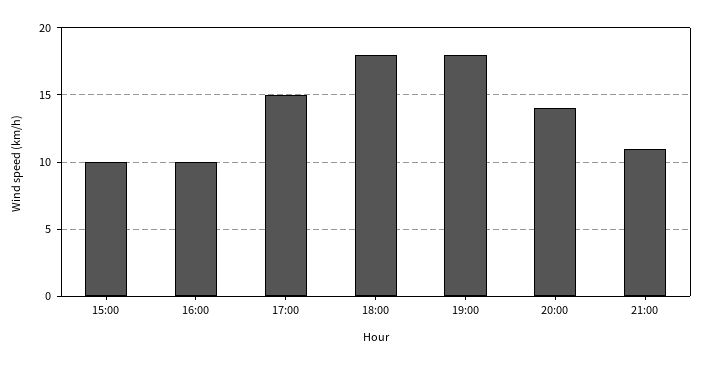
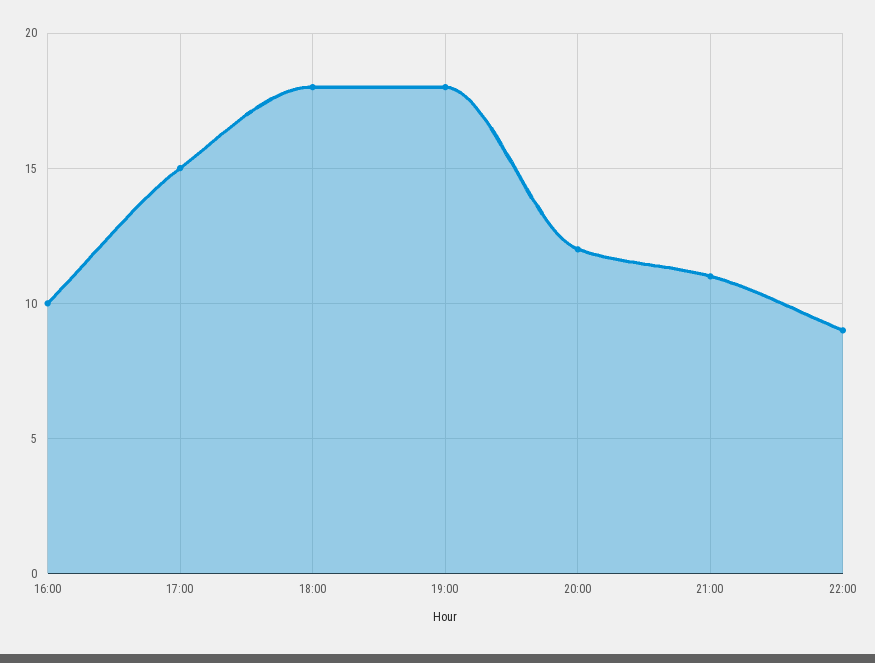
15:00: 10 -> none
20:00: 14 -> 12
22:00: none -> 9

